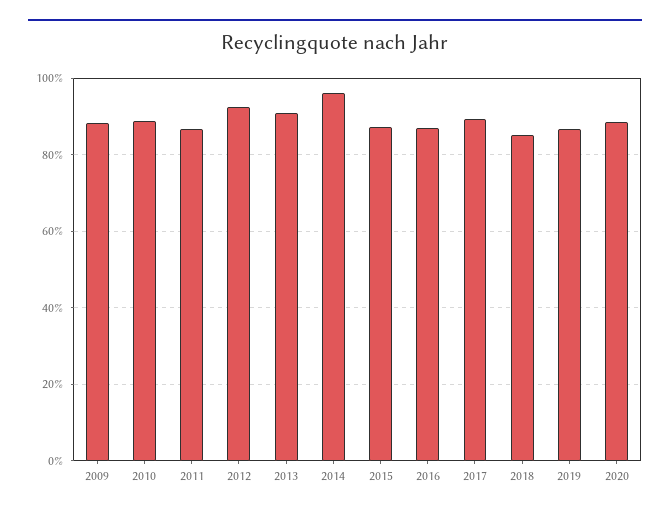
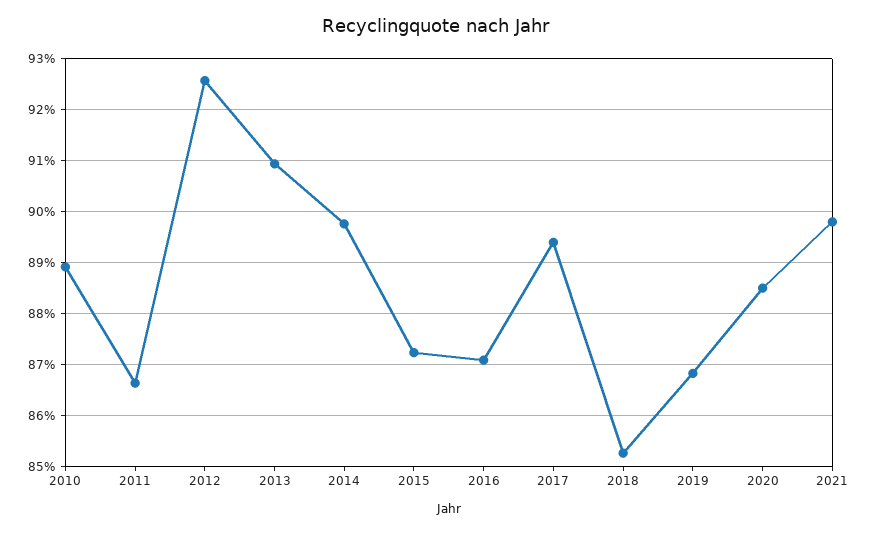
2009: 88 -> none
2014: 96 -> 89.8
2021: none -> 89.8

